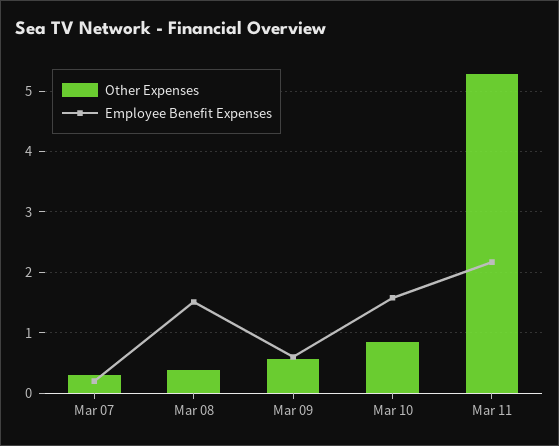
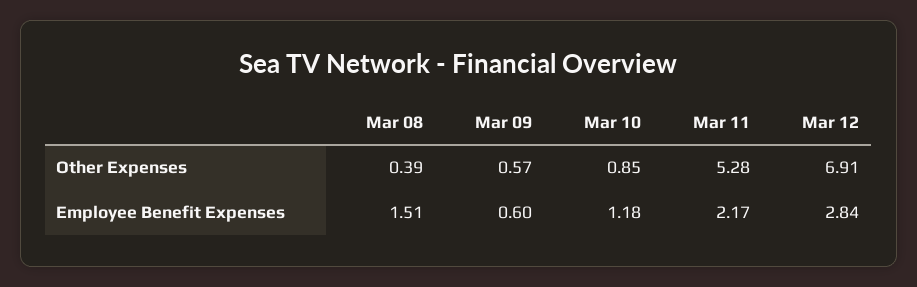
Other Expenses, Mar 07: 0.3 -> none
Employee Benefit Expenses, Mar 07: 0.2 -> none
Employee Benefit Expenses, Mar 10: 1.6 -> 1.18
Other Expenses, Mar 12: none -> 6.91
Employee Benefit Expenses, Mar 12: none -> 2.84

